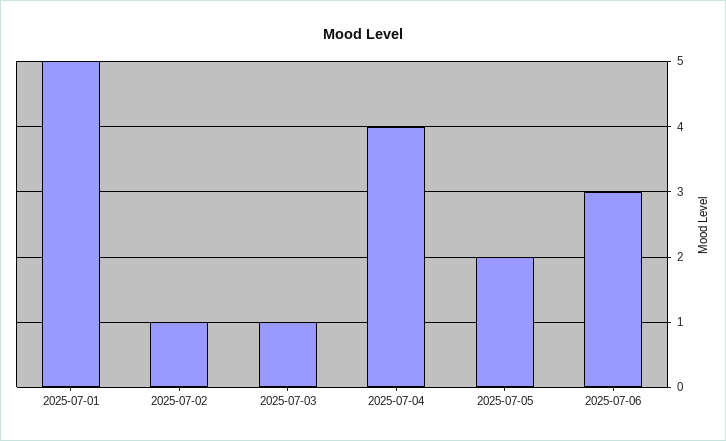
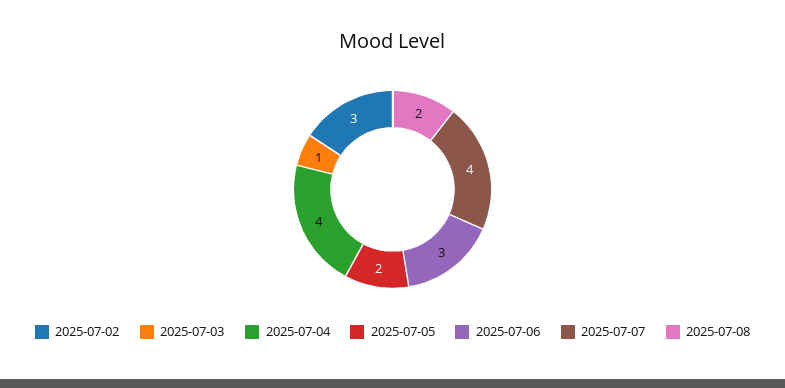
2025-07-01: 5 -> none
2025-07-02: 1 -> 3
2025-07-07: none -> 4
2025-07-08: none -> 2

